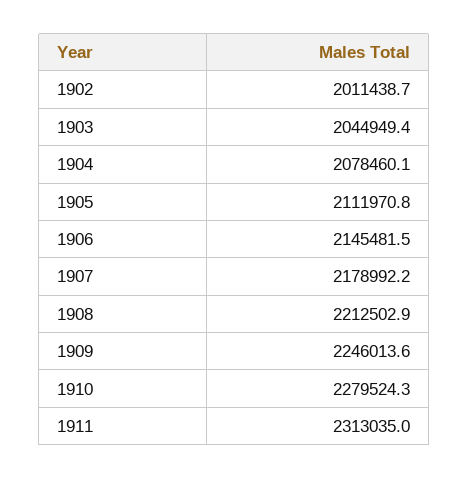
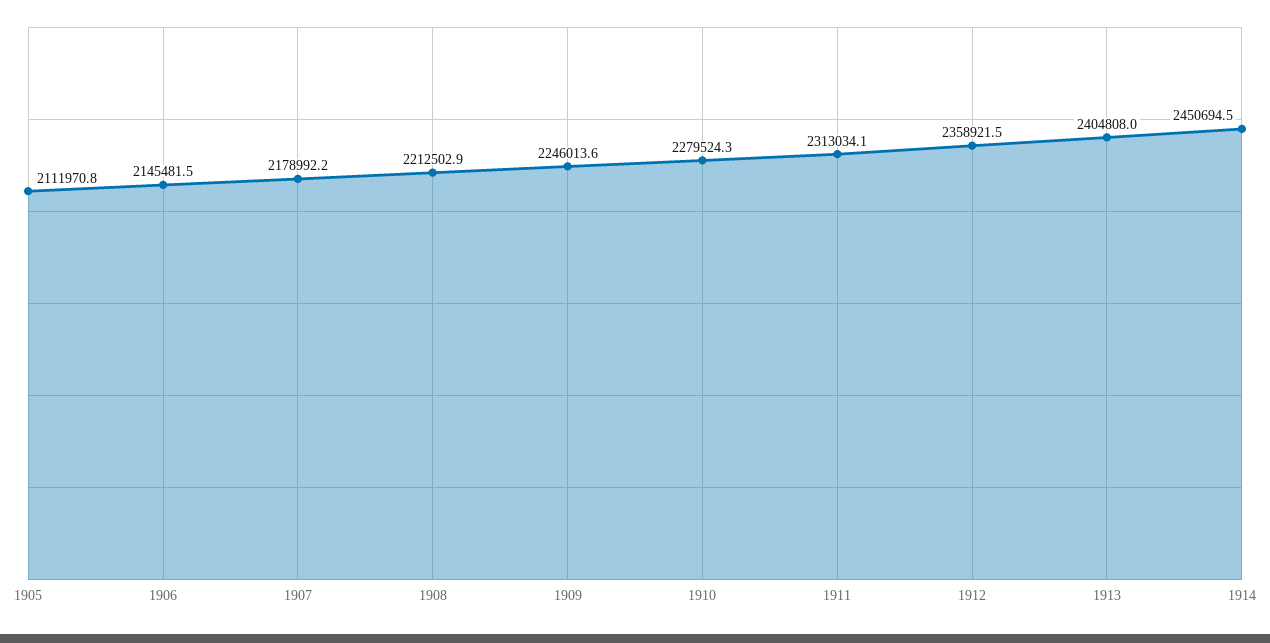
1902: 2011438.7 -> none
1903: 2044949.4 -> none
1904: 2078460.1 -> none
1911: 2313035 -> 2313034.1
1912: none -> 2358921.5
1913: none -> 2404808
1914: none -> 2450694.5

